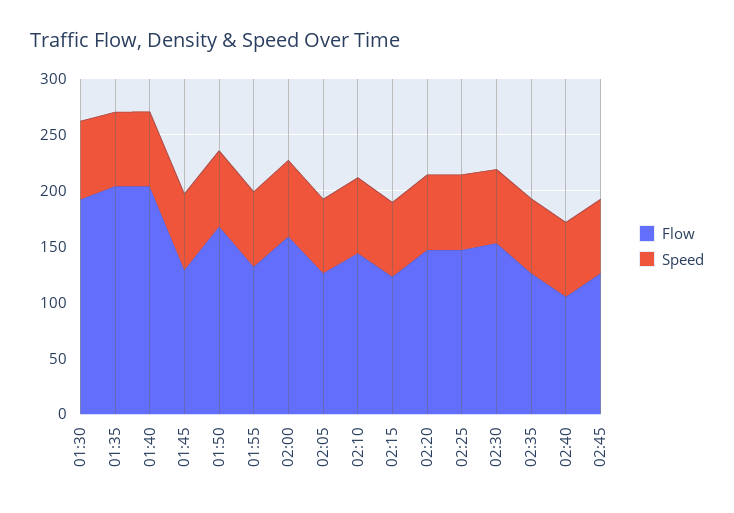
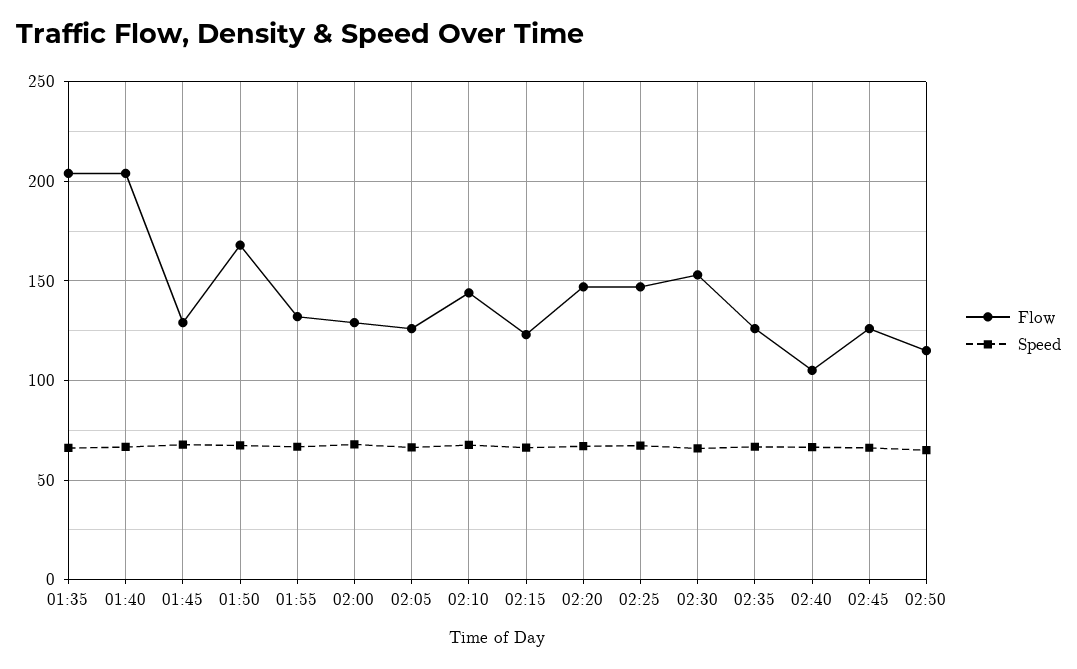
Flow, 01:30: 190 -> none
Speed, 01:30: 70 -> none
Flow, 02:00: 160 -> 130
Flow, 02:50: none -> 115
Speed, 02:50: none -> 65

